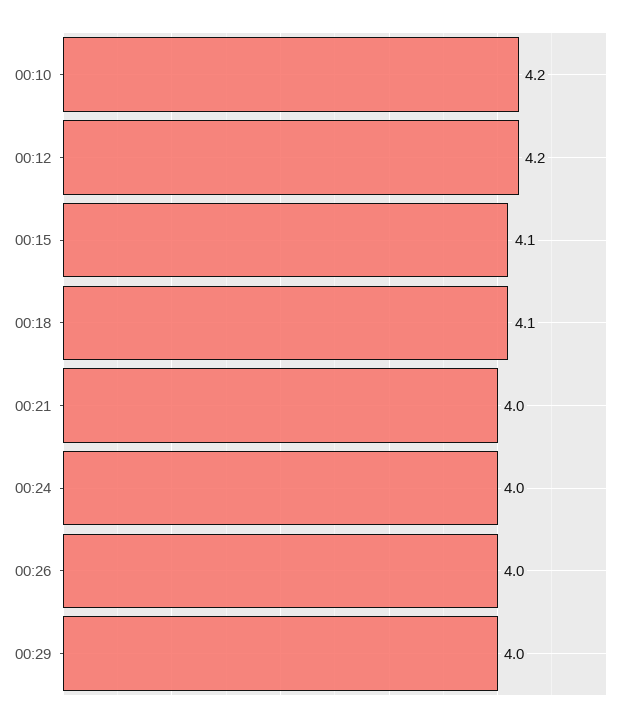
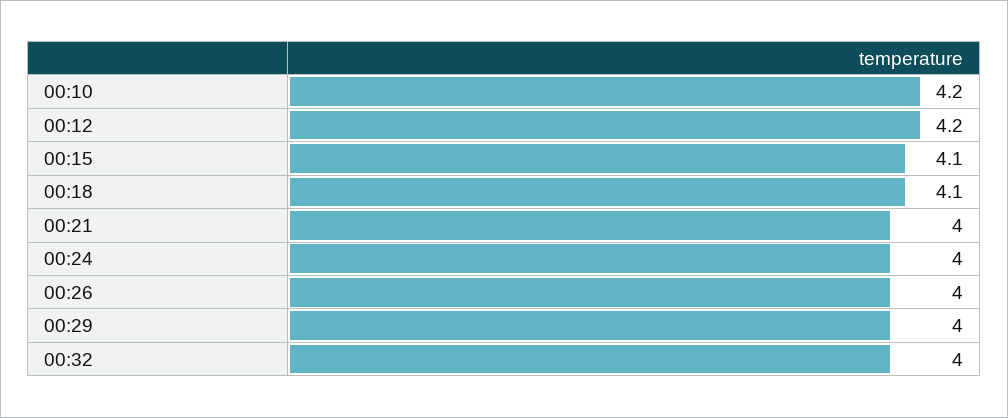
00:32: none -> 4

